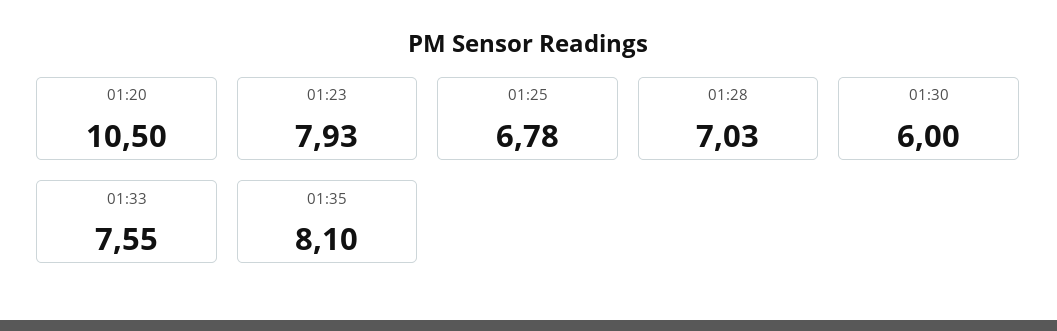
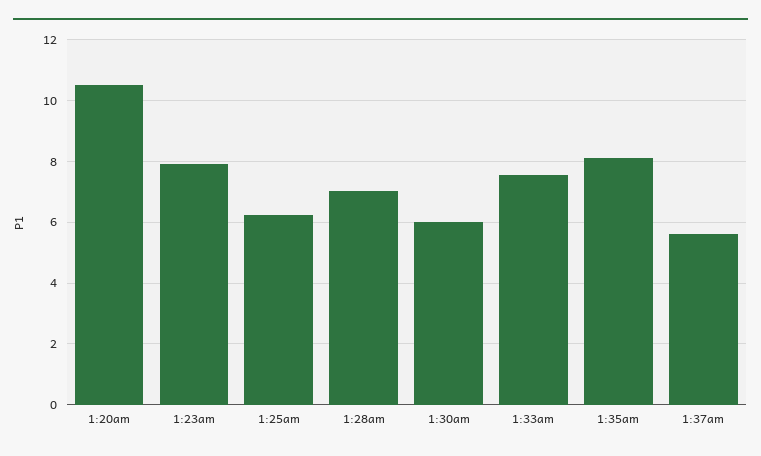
01:25: 6.78 -> 6.2
1:37am: none -> 5.6

